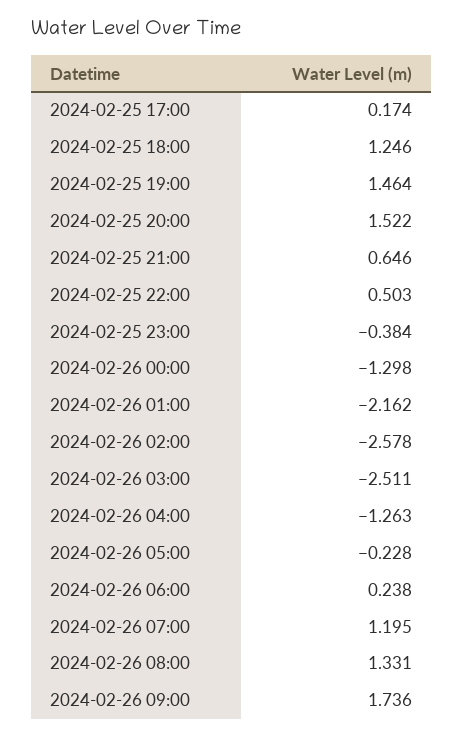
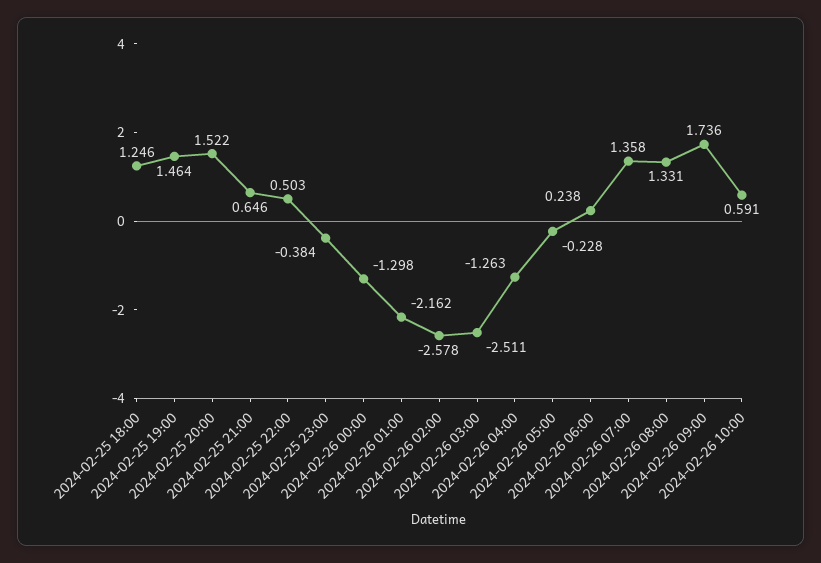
2024-02-25 17:00: 0.174 -> none
2024-02-26 07:00: 1.195 -> 1.358
2024-02-26 10:00: none -> 0.591

